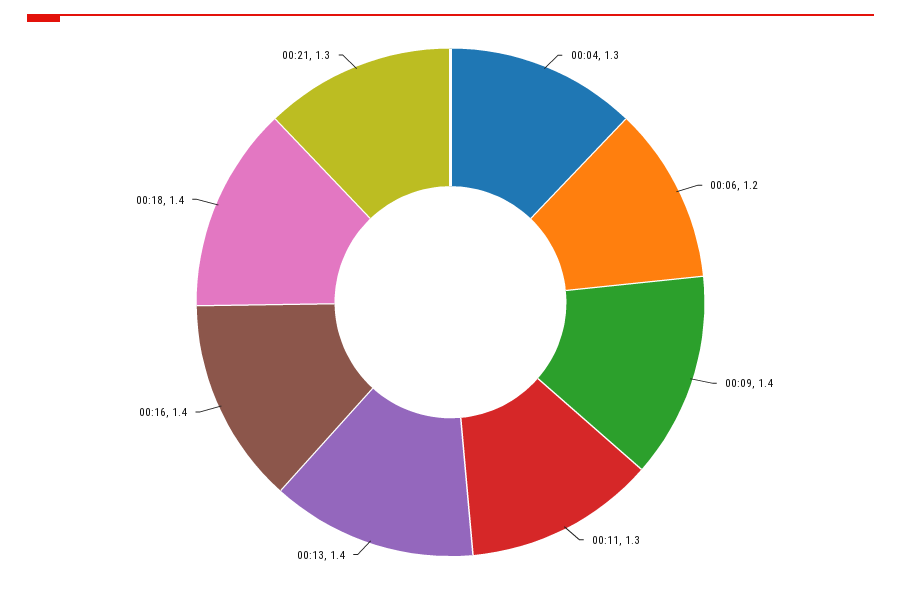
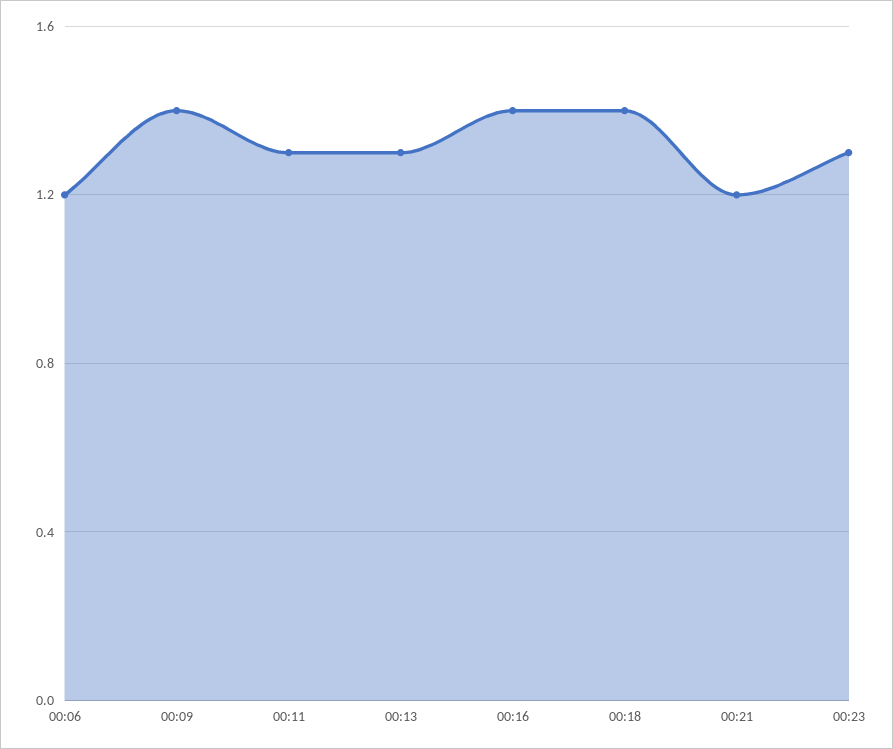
00:04: 1.3 -> none
00:13: 1.4 -> 1.3
00:21: 1.3 -> 1.2
00:23: none -> 1.3

